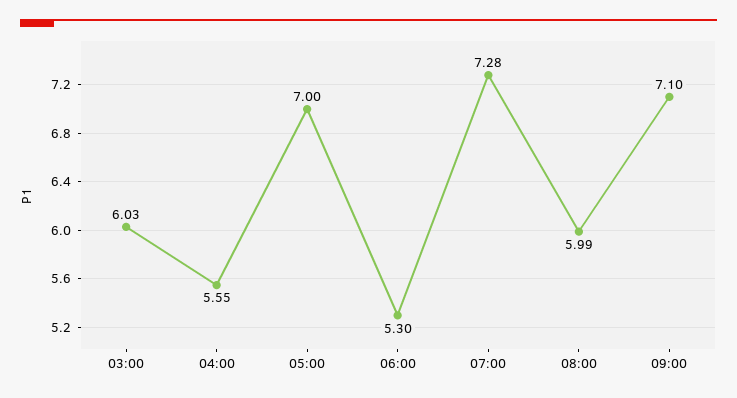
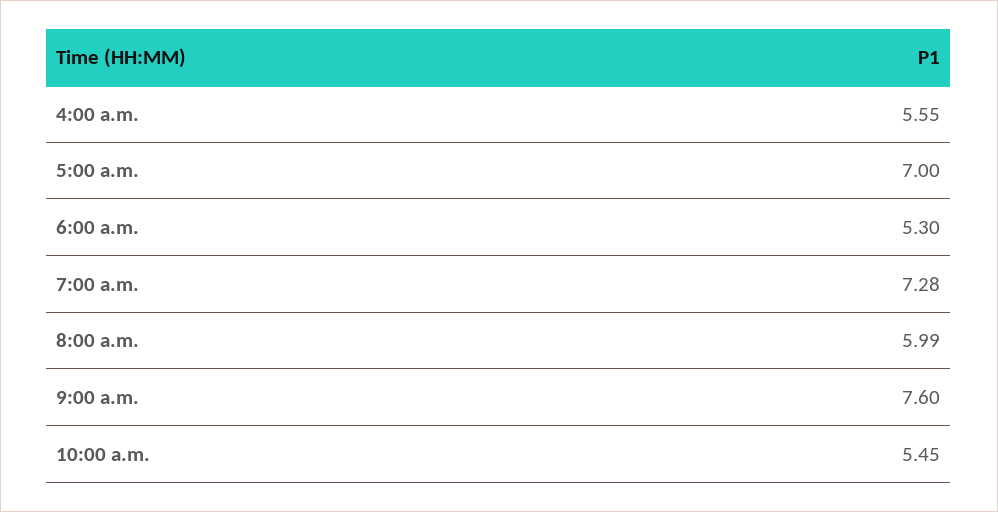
03:00: 6.03 -> none
09:00: 7.1 -> 7.6
10:00 a.m.: none -> 5.45

